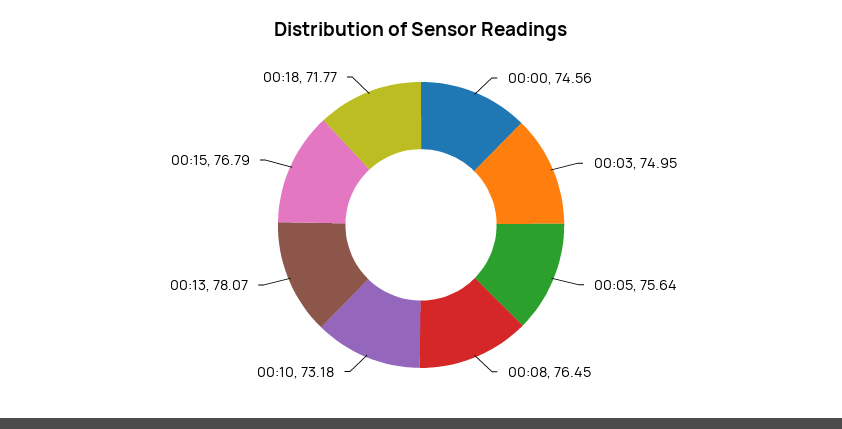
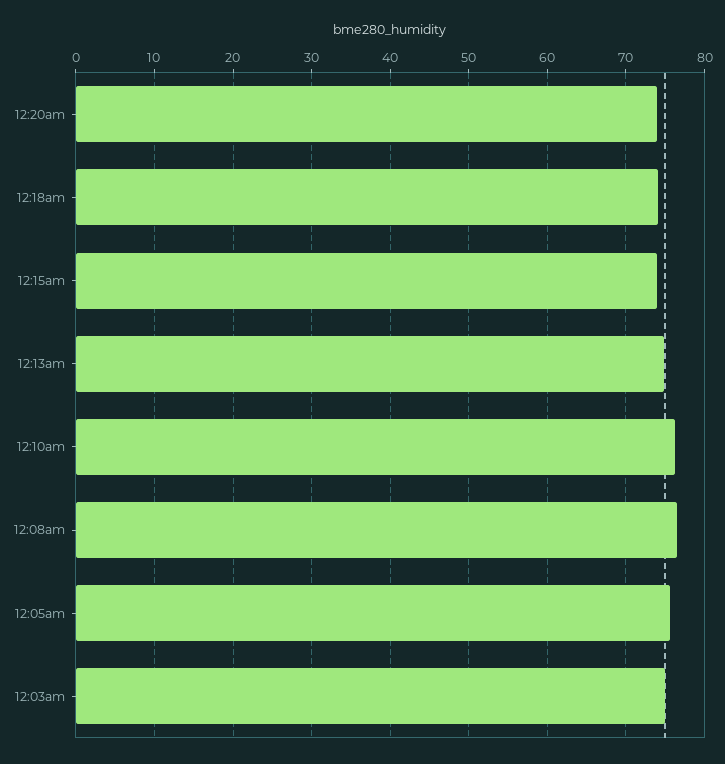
00:00: 74.56 -> none
00:10: 73.18 -> 76
00:13: 78.07 -> 75
00:15: 76.79 -> 74
00:18: 71.77 -> 74
12:20am: none -> 74

